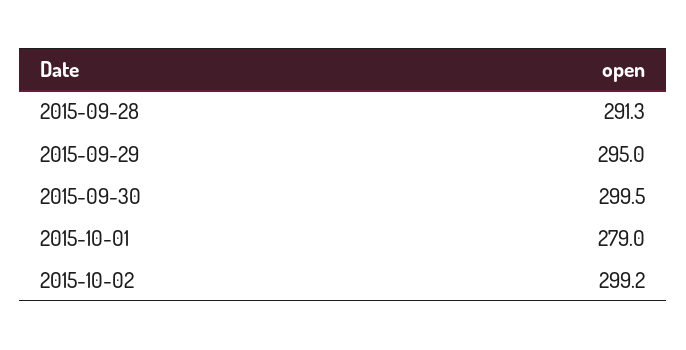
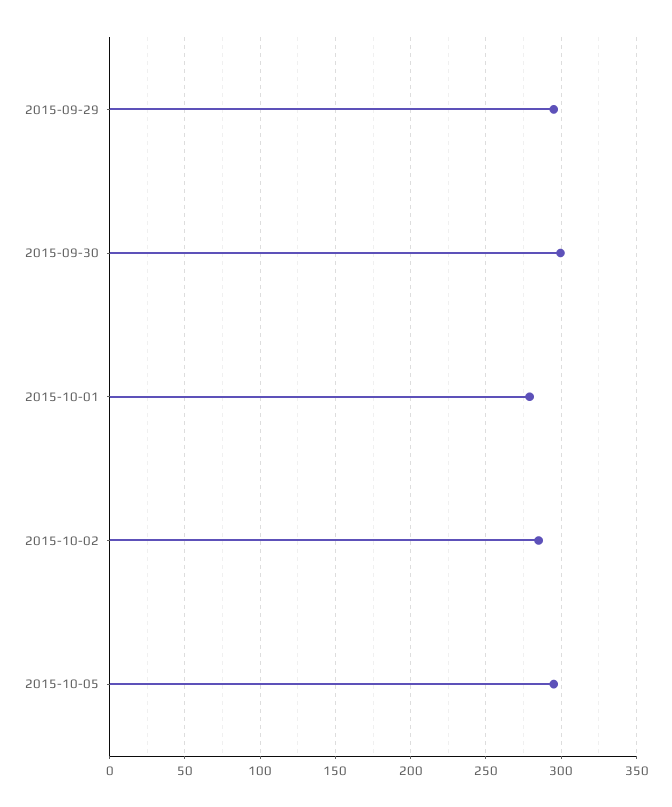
2015-09-28: 291.3 -> none
2015-10-02: 299.2 -> 285
2015-10-05: none -> 295

